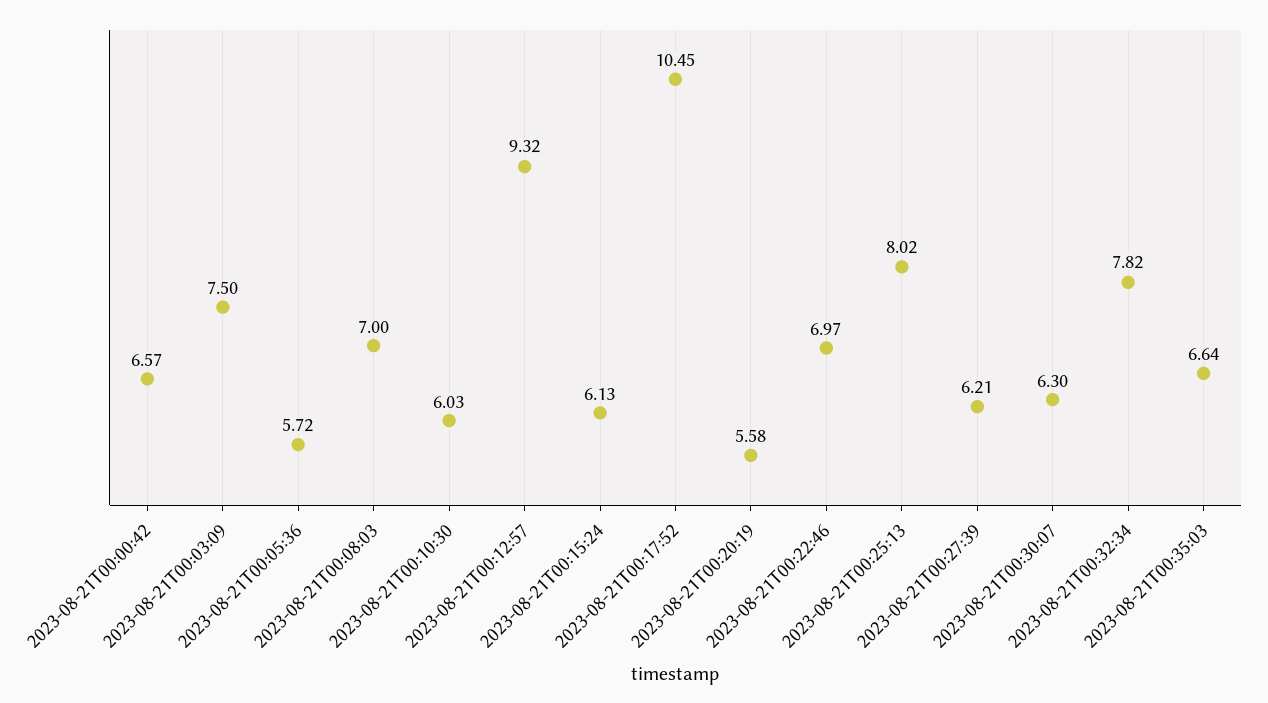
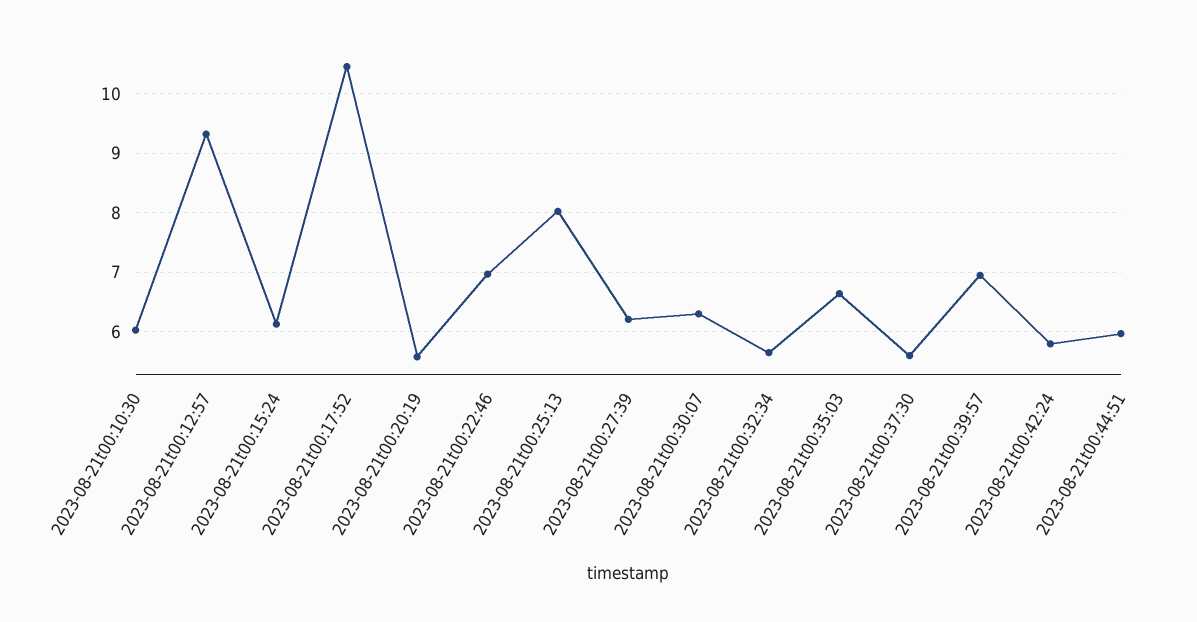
2023-08-21T00:00:42: 6.57 -> none
2023-08-21T00:03:09: 7.5 -> none
2023-08-21T00:05:36: 5.72 -> none
2023-08-21T00:08:03: 7 -> none
2023-08-21T00:32:34: 7.82 -> 5.6
2023-08-21t00:37:30: none -> 5.6
2023-08-21t00:39:57: none -> 7
2023-08-21t00:42:24: none -> 5.8
2023-08-21t00:44:51: none -> 6

